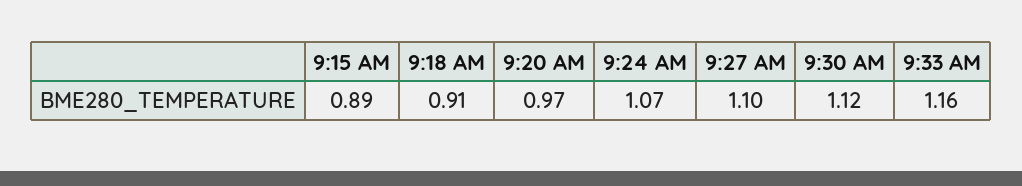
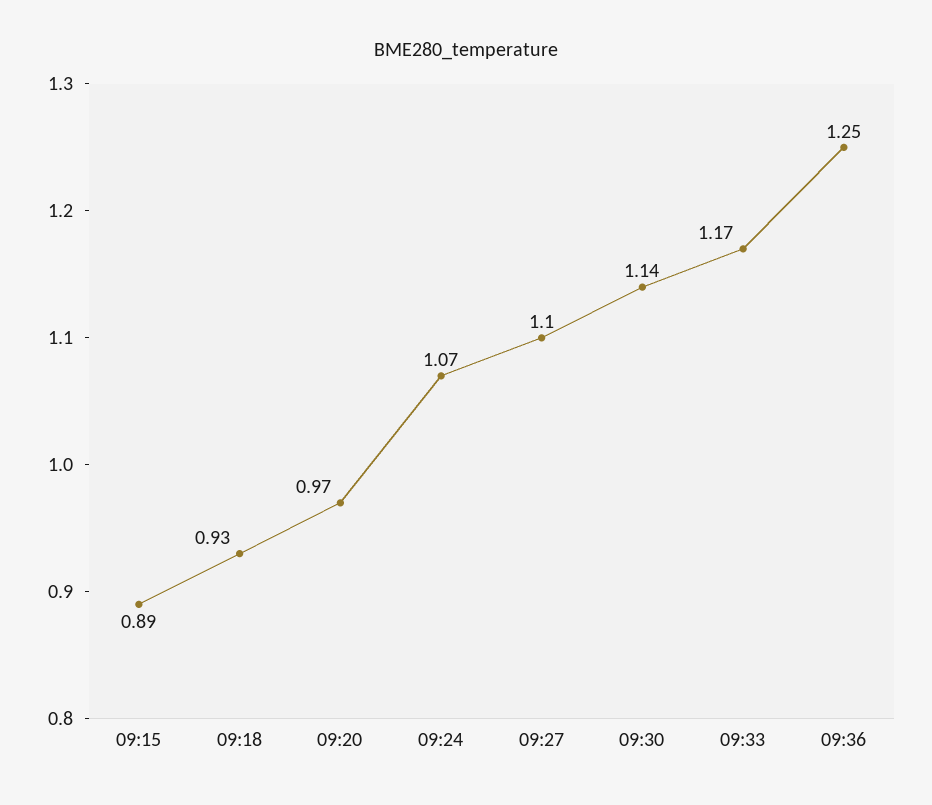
9:18 AM: 0.91 -> 0.93
9:30 AM: 1.12 -> 1.14
9:33 AM: 1.16 -> 1.17
09:36: none -> 1.25

